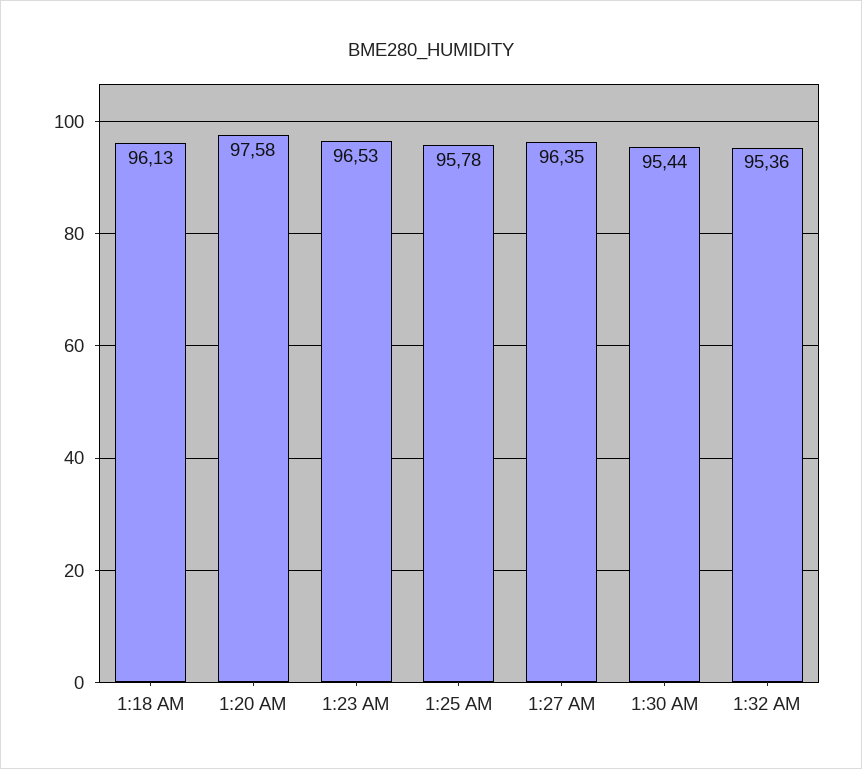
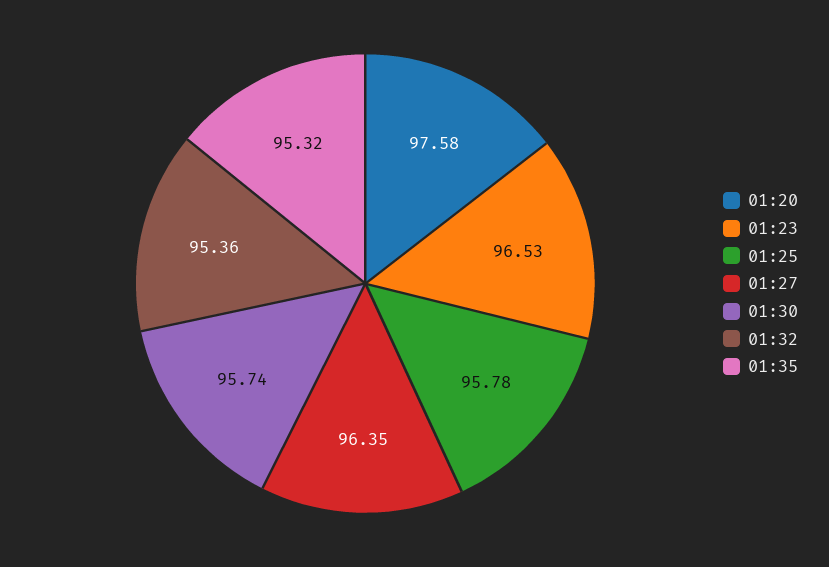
1:18 AM: 96.13 -> none
1:30 AM: 95.44 -> 95.74
01:35: none -> 95.32

